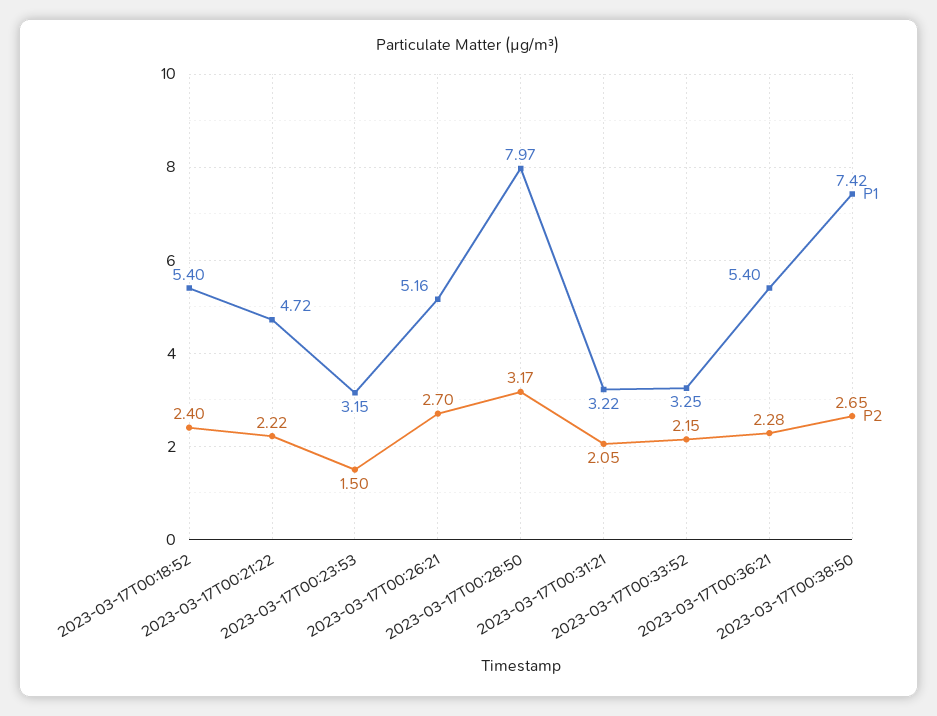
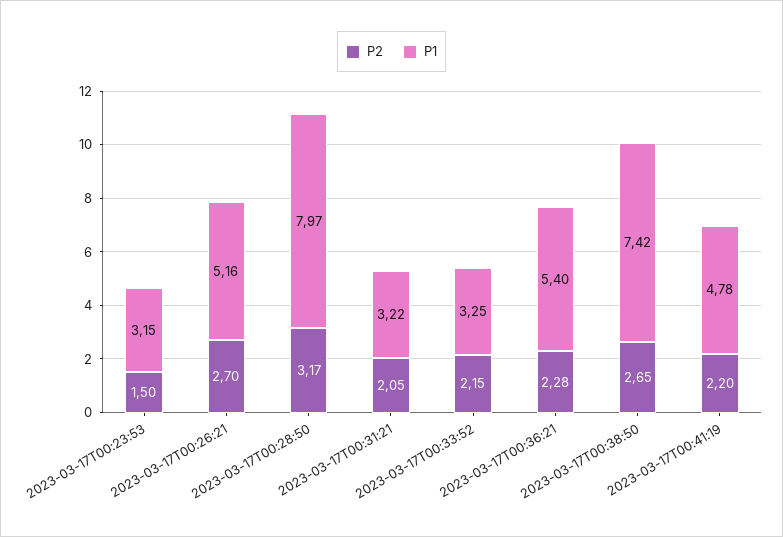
P1, 2023-03-17T00:18:52: 5.4 -> none
P2, 2023-03-17T00:18:52: 2.4 -> none
P1, 2023-03-17T00:21:22: 4.72 -> none
P2, 2023-03-17T00:21:22: 2.22 -> none
P2, 2023-03-17T00:41:19: none -> 2.2
P1, 2023-03-17T00:41:19: none -> 4.78

